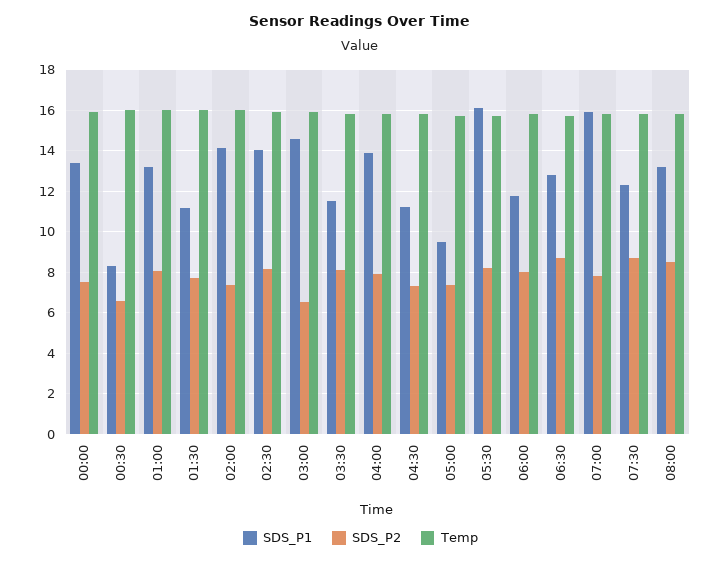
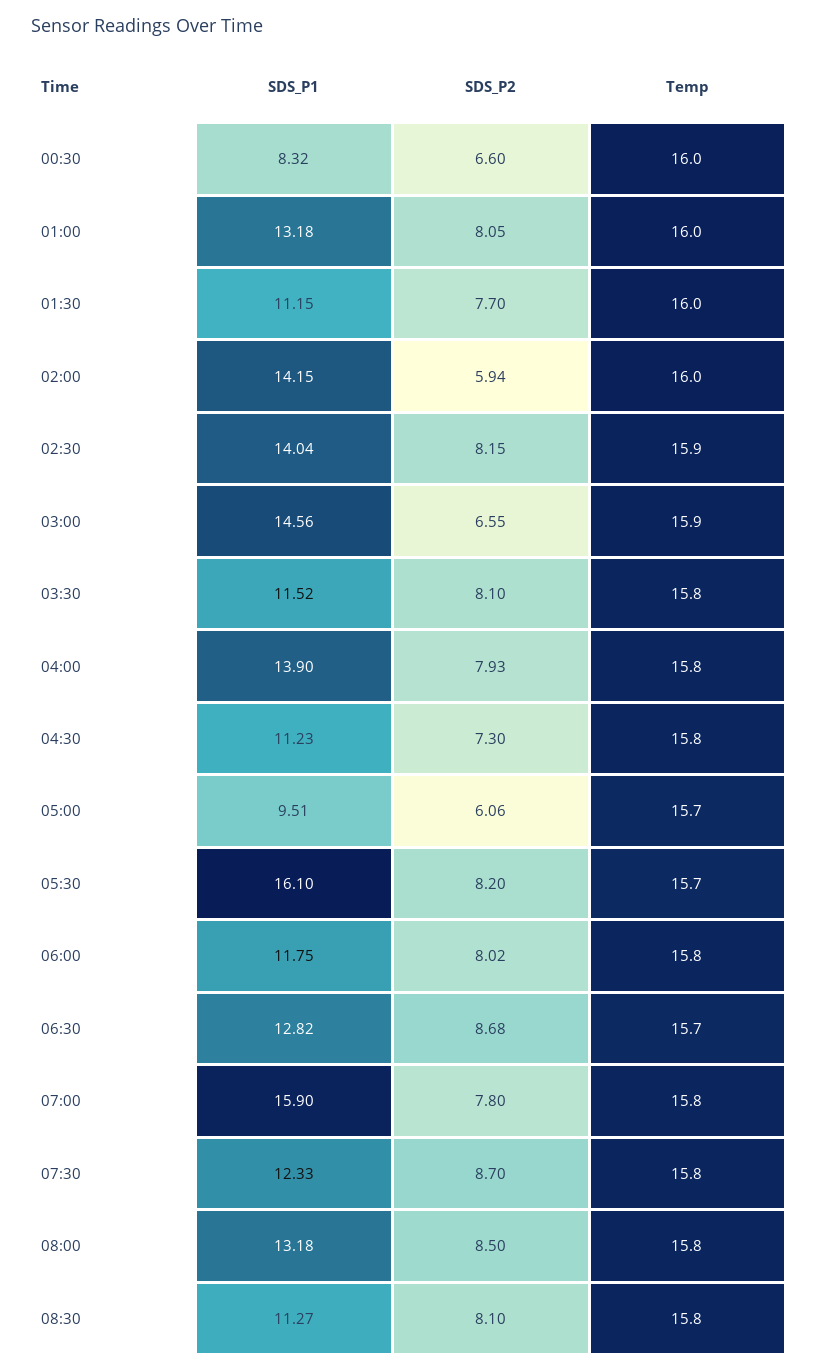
SDS_P1, 00:00: 13.5 -> none
SDS_P2, 00:00: 7.5 -> none
Temp, 00:00: 16 -> none
SDS_P2, 02:00: 7.5 -> 5.94
SDS_P2, 05:00: 7.5 -> 6.06
SDS_P1, 08:30: none -> 11.27
SDS_P2, 08:30: none -> 8.1
Temp, 08:30: none -> 15.8

